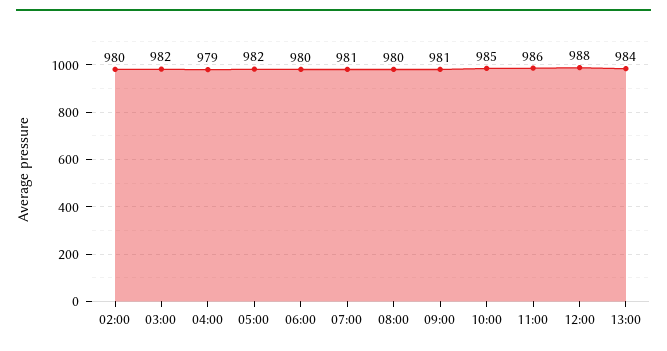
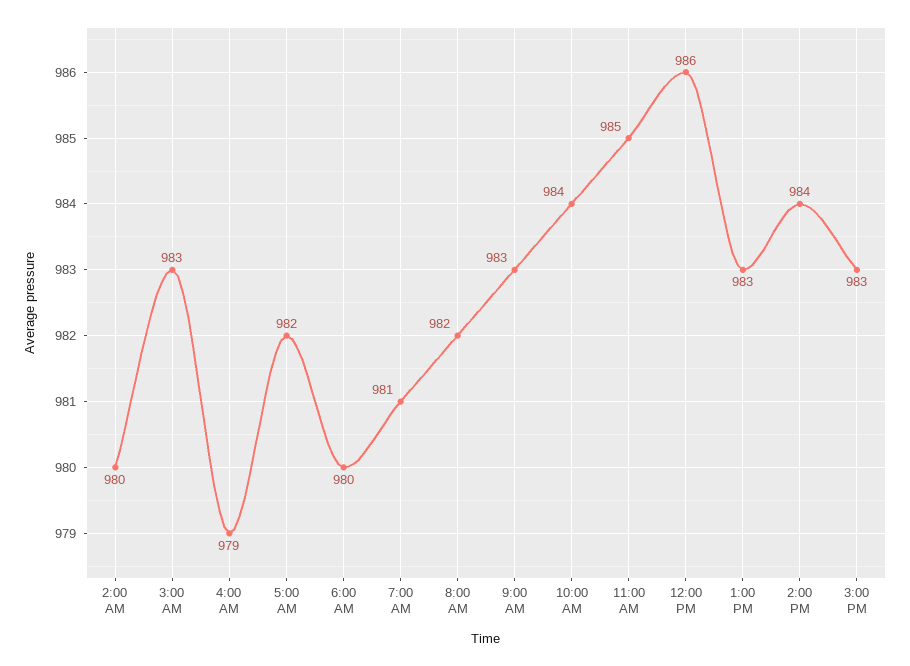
03:00: 982 -> 983
08:00: 980 -> 982
09:00: 981 -> 983
10:00: 985 -> 984
11:00: 986 -> 985
12:00: 988 -> 986
13:00: 984 -> 983
2:00 PM: none -> 984
3:00 PM: none -> 983

